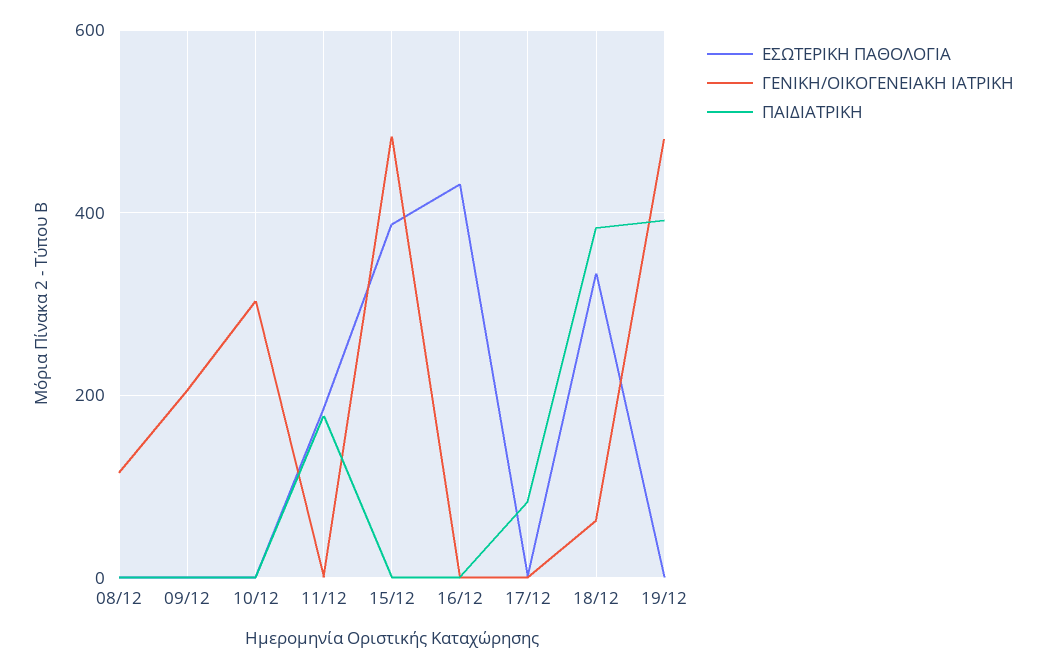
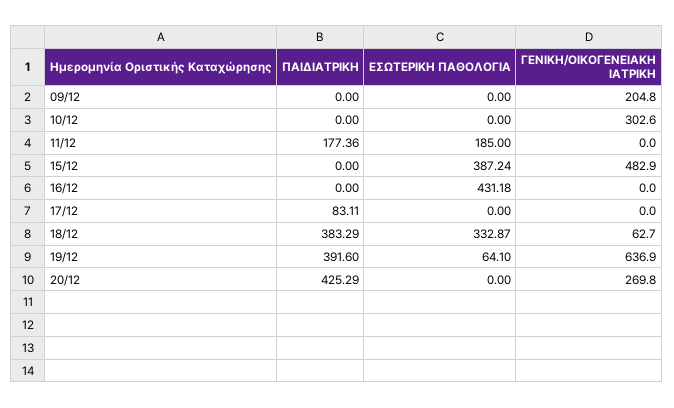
ΕΣΩΤΕΡΙΚΗ ΠΑΘΟΛΟΓΙΑ, 08/12: 0 -> none
ΓΕΝΙΚΗ/ΟΙΚΟΓΕΝΕΙΑΚΗ ΙΑΤΡΙΚΗ, 08/12: 120 -> none
ΠΑΙΔΙΑΤΡΙΚΗ, 08/12: 0 -> none
ΕΣΩΤΕΡΙΚΗ ΠΑΘΟΛΟΓΙΑ, 19/12: 0 -> 64.1
ΓΕΝΙΚΗ/ΟΙΚΟΓΕΝΕΙΑΚΗ ΙΑΤΡΙΚΗ, 19/12: 480 -> 636.9
ΠΑΙΔΙΑΤΡΙΚΗ, 20/12: none -> 425.29
ΕΣΩΤΕΡΙΚΗ ΠΑΘΟΛΟΓΙΑ, 20/12: none -> 0
ΓΕΝΙΚΗ/ΟΙΚΟΓΕΝΕΙΑΚΗ ΙΑΤΡΙΚΗ, 20/12: none -> 269.8

